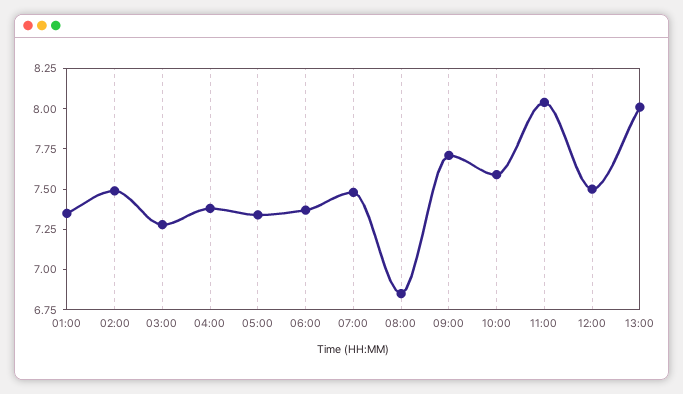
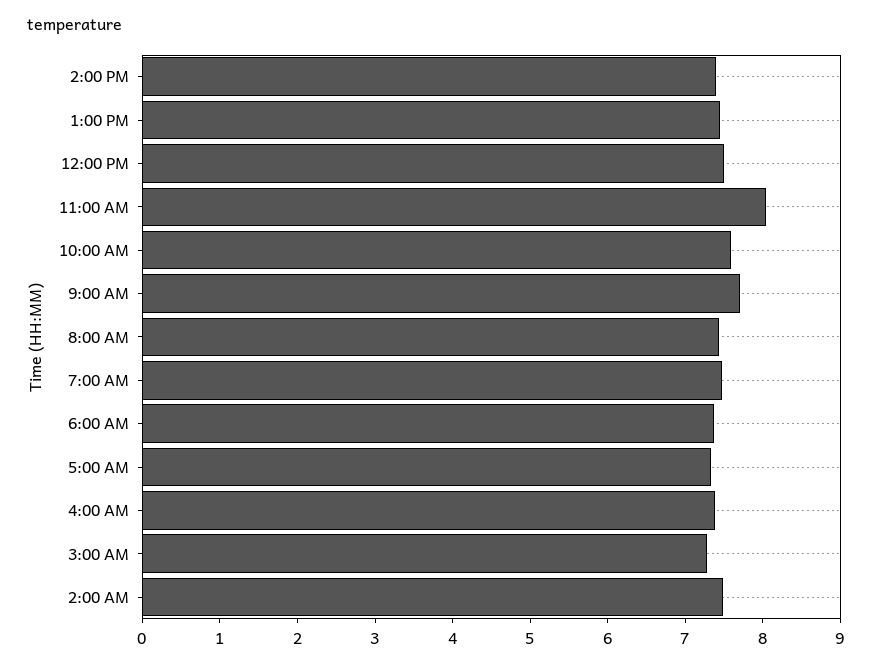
01:00: 7.35 -> none
08:00: 6.85 -> 7.4
13:00: 8 -> 7.4
2:00 PM: none -> 7.4

